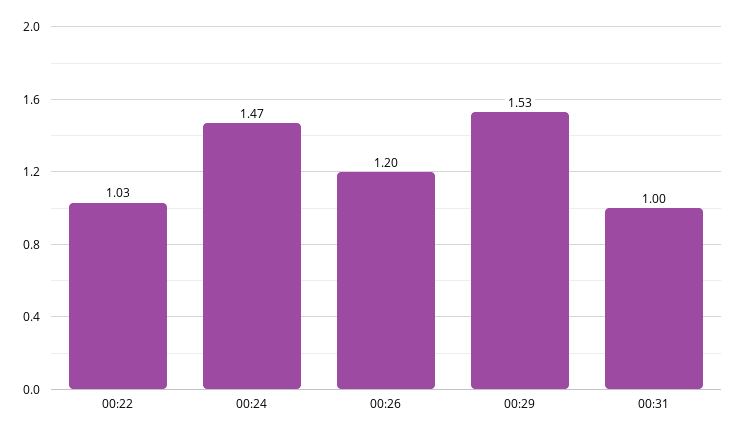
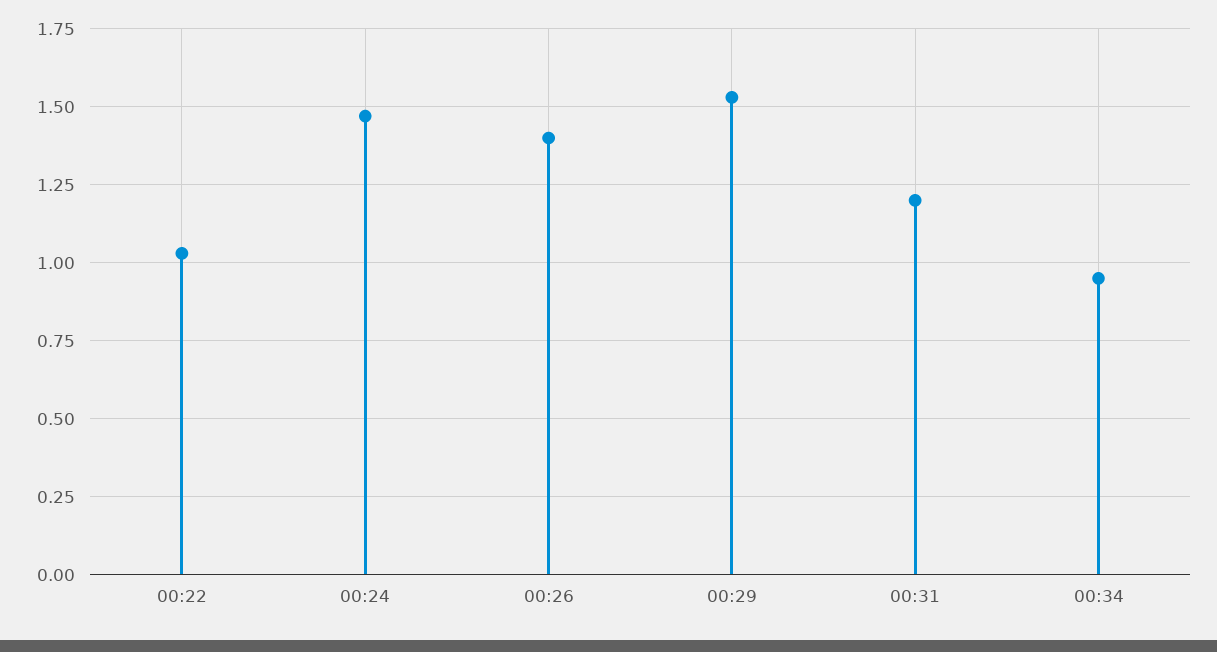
00:26: 1.2 -> 1.4
00:31: 1 -> 1.2
00:34: none -> 0.95

